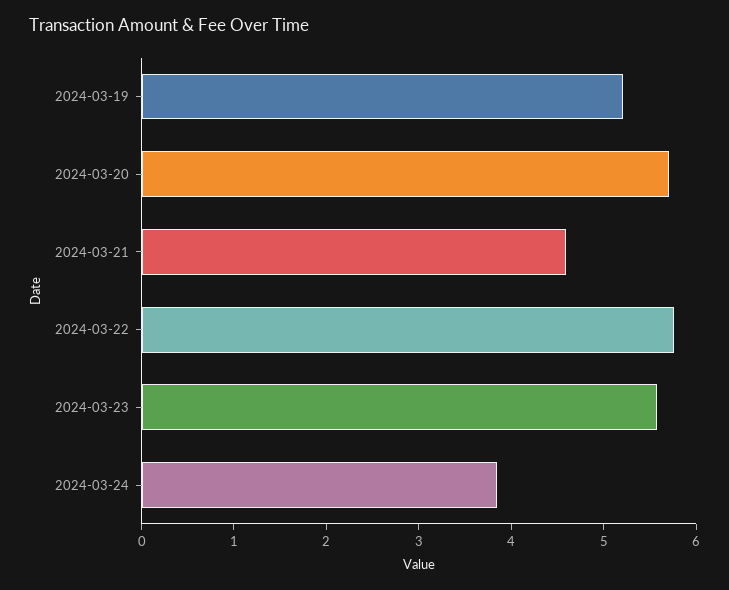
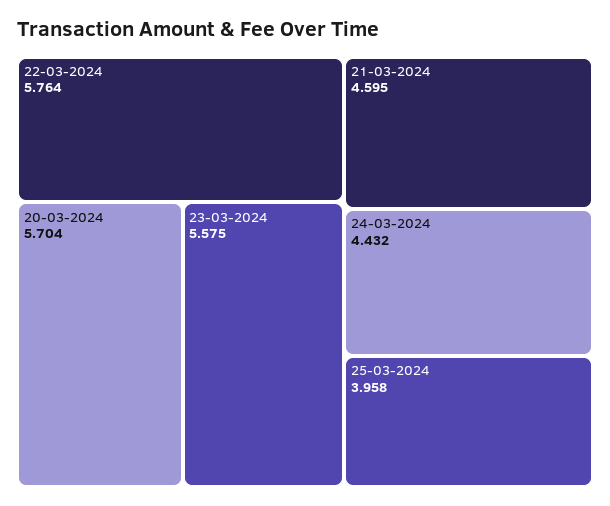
2024-03-19: 5.2 -> none
2024-03-24: 3.8 -> 4.432
25-03-2024: none -> 3.958

